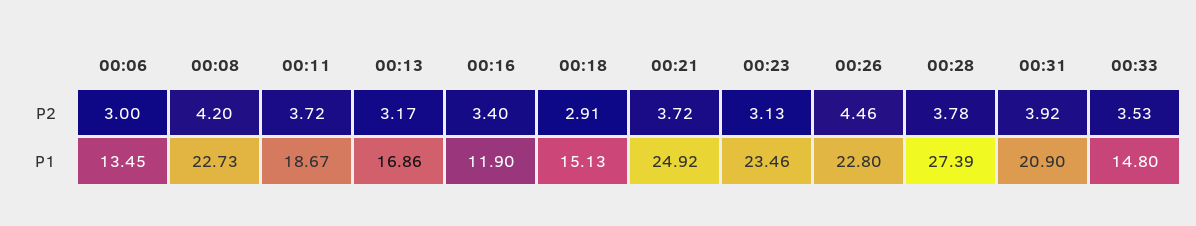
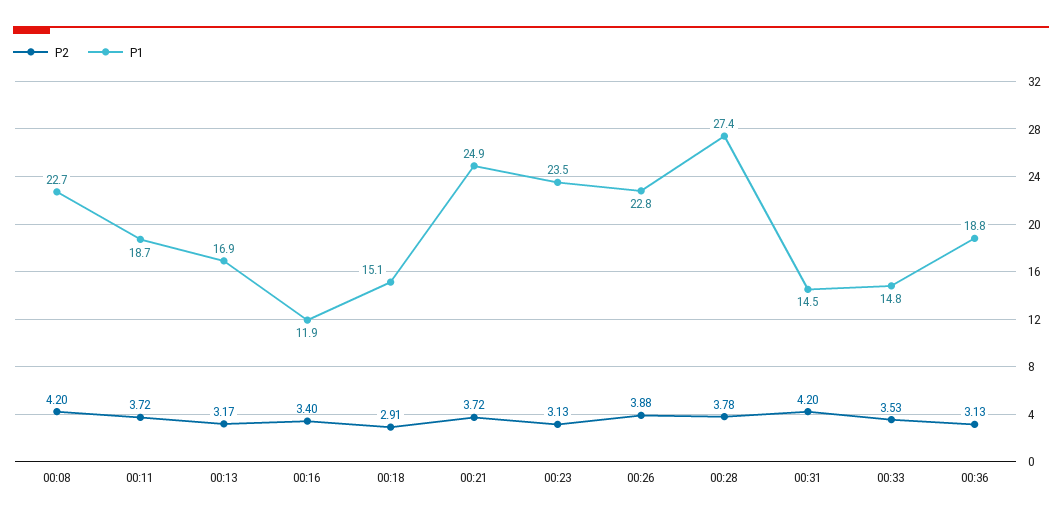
P2, 00:06: 3 -> none
P2, 00:26: 4.46 -> 3.88
P2, 00:31: 3.92 -> 4.2
P1, 00:06: 13.45 -> none
P1, 00:31: 20.9 -> 14.5
P2, 00:36: none -> 3.13
P1, 00:36: none -> 18.8

